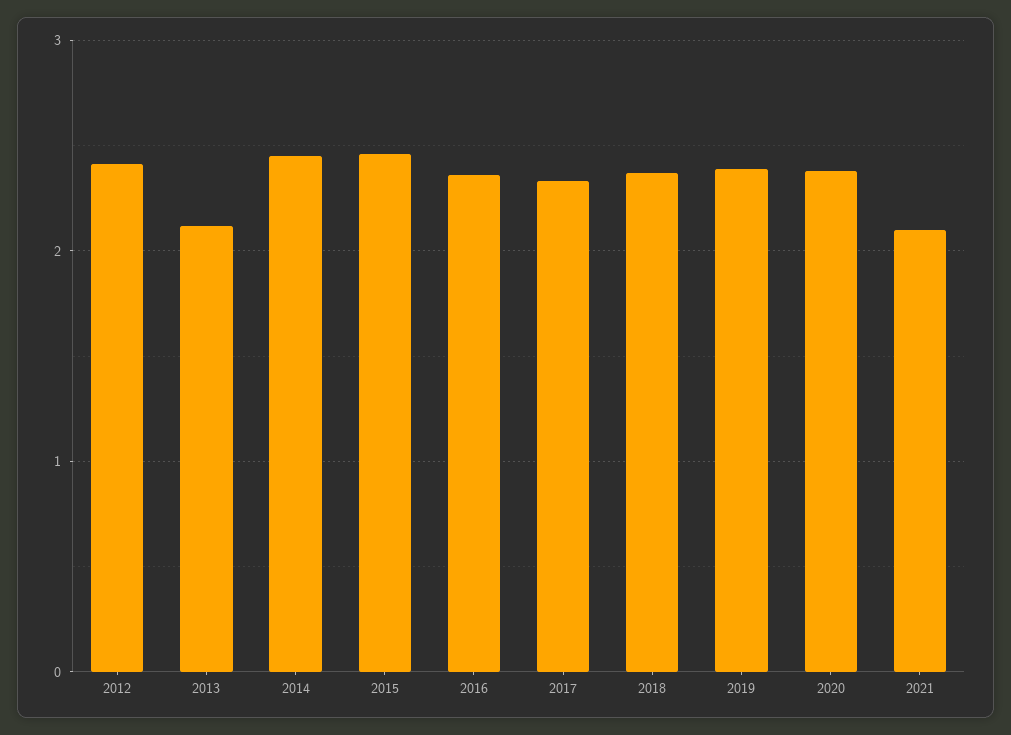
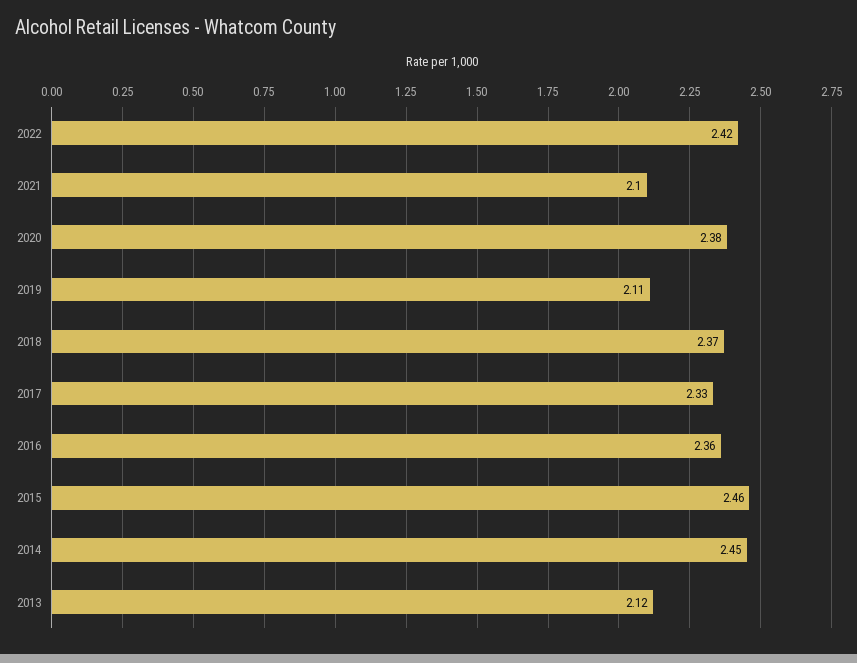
2012: 2.4 -> none
2019: 2.4 -> 2.11
2022: none -> 2.42

